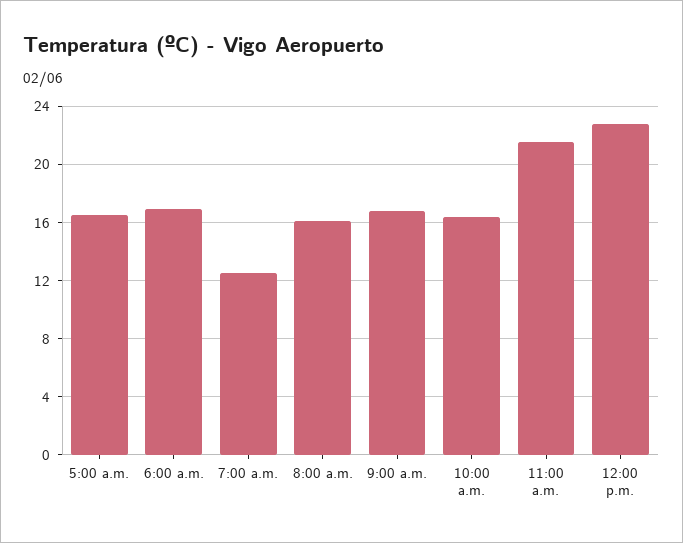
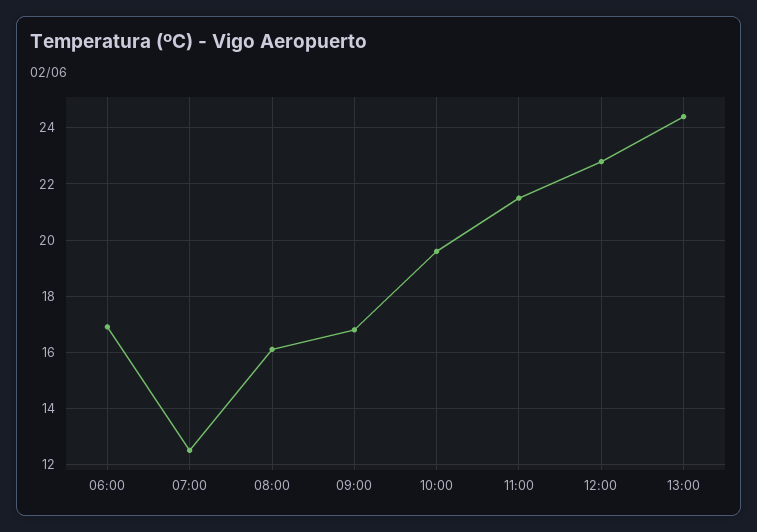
5:00 a.m.: 16.5 -> none
10:00 a.m.: 16.5 -> 19.5
13:00: none -> 24.5

